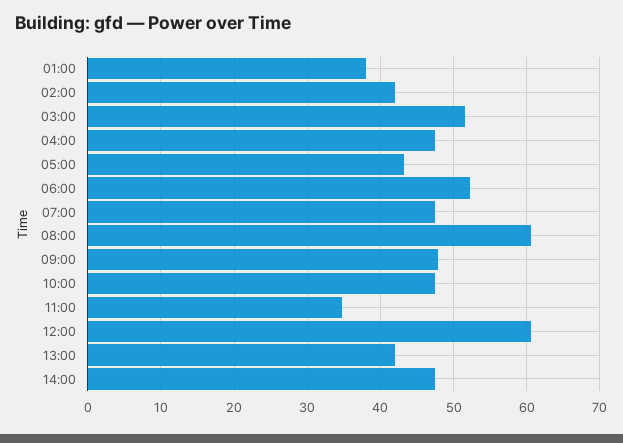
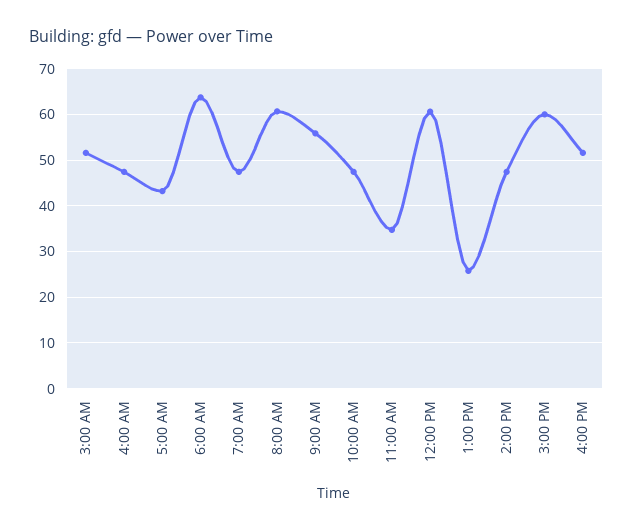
01:00: 38 -> none
02:00: 42 -> none
06:00: 52 -> 64
09:00: 48 -> 56
13:00: 42 -> 26
3:00 PM: none -> 60
4:00 PM: none -> 52

